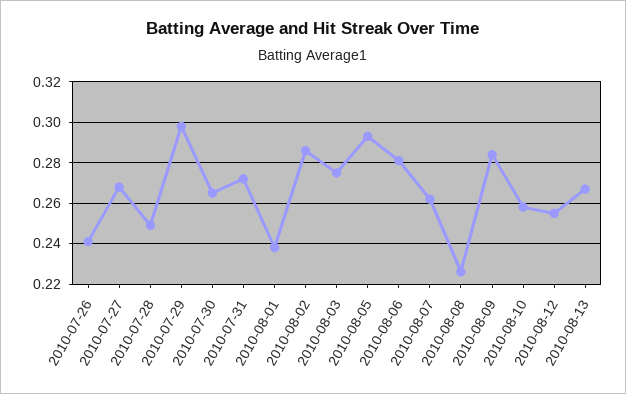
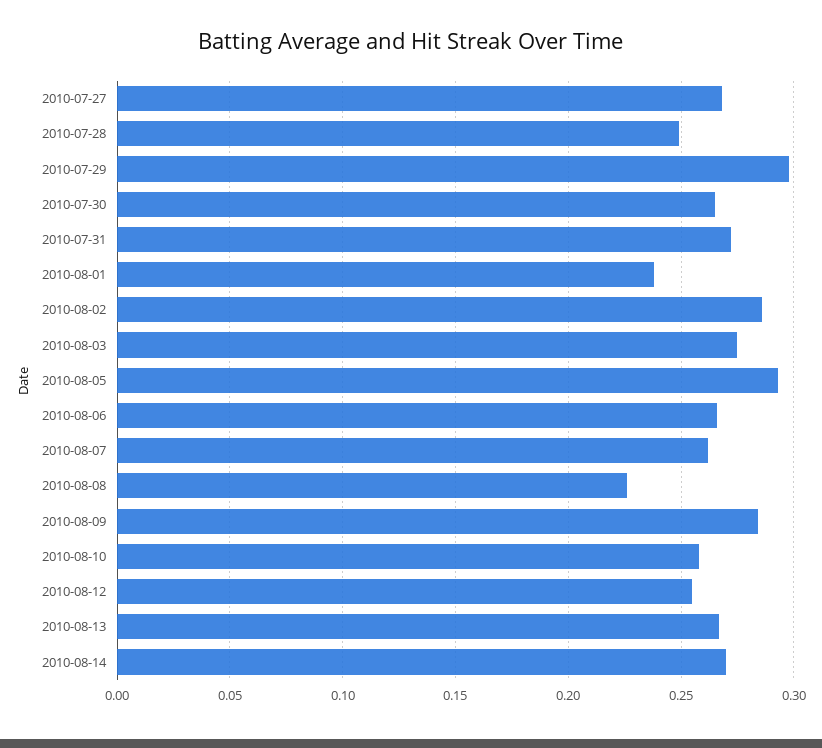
2010-07-26: 0.24 -> none
2010-08-06: 0.28 -> 0.265
2010-08-14: none -> 0.27

